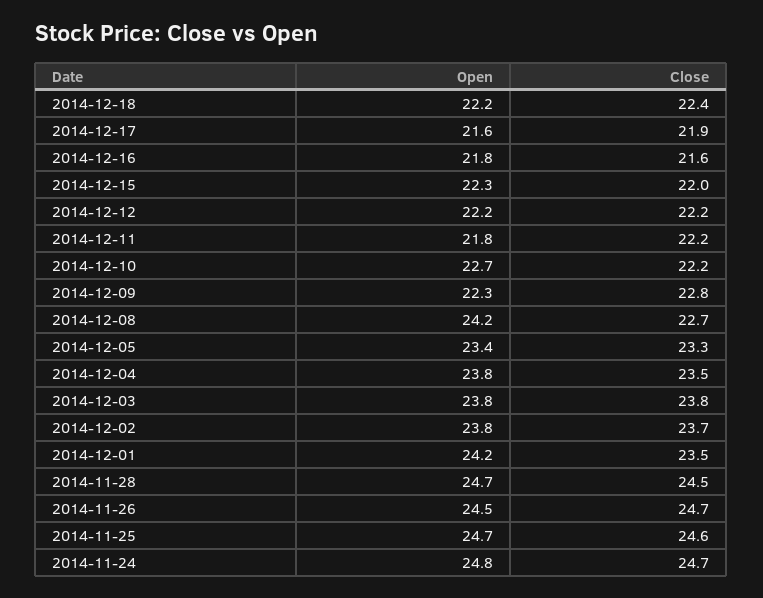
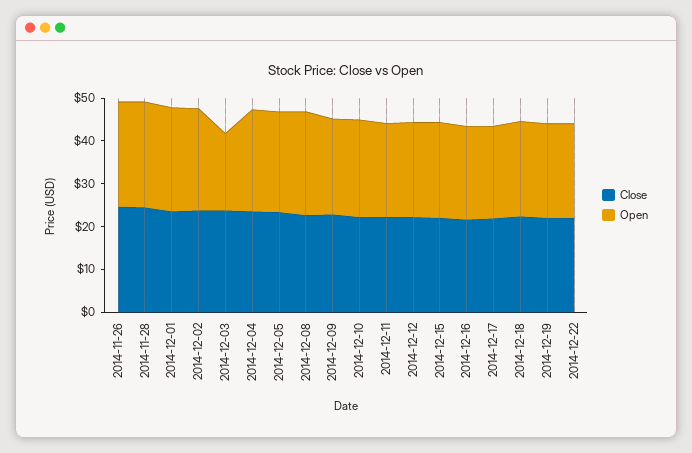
Open, 2014-12-03: 23.8 -> 18
Open, 2014-11-25: 24.7 -> none
Close, 2014-11-25: 24.6 -> none
Open, 2014-11-24: 24.8 -> none
Close, 2014-11-24: 24.7 -> none
Close, 2014-12-19: none -> 22
Open, 2014-12-19: none -> 22
Close, 2014-12-22: none -> 22
Open, 2014-12-22: none -> 22

